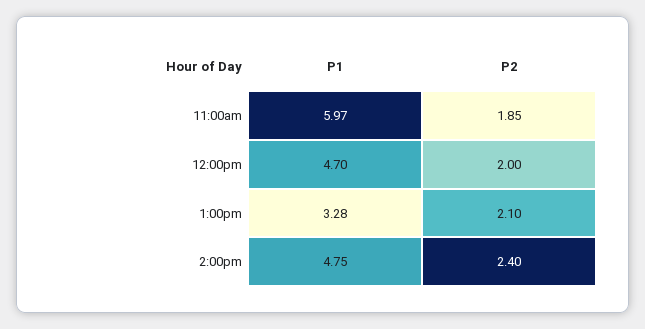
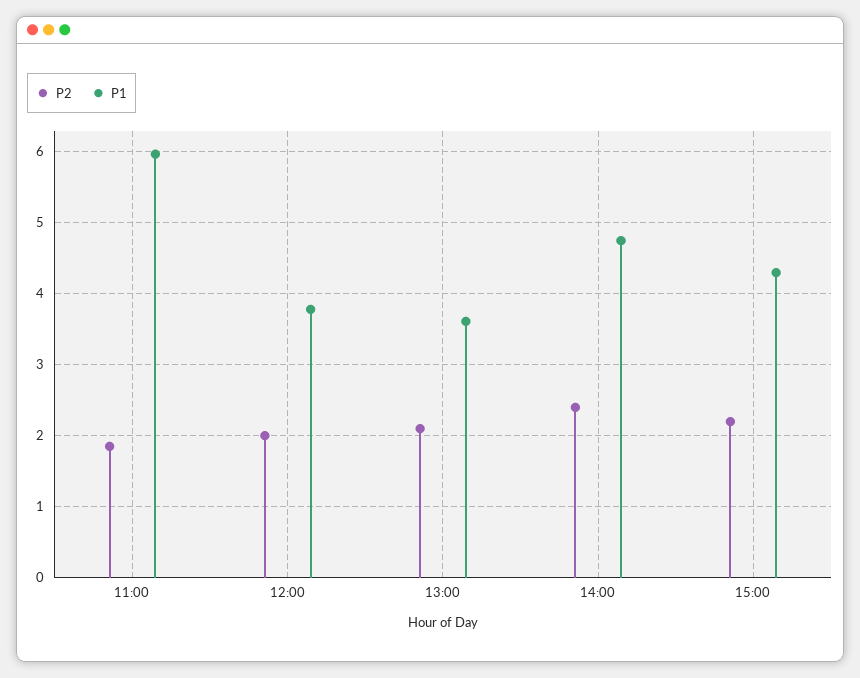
P1, 12:00pm: 4.7 -> 3.8
P1, 1:00pm: 3.28 -> 3.6
P2, 15:00: none -> 2.2
P1, 15:00: none -> 4.3

